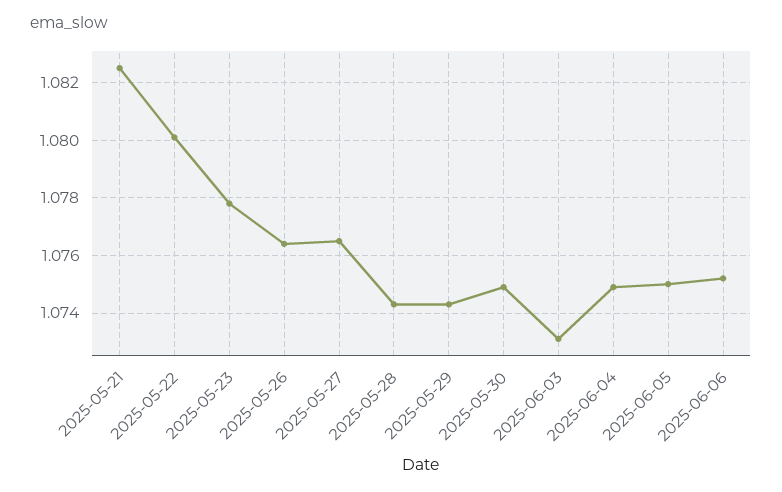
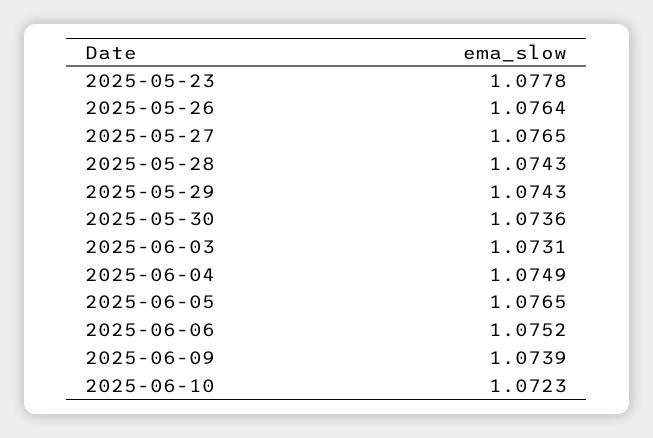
2025-05-21: 1.0825 -> none
2025-05-22: 1.08 -> none
2025-05-30: 1.075 -> 1.0736
2025-06-05: 1.075 -> 1.0765
2025-06-09: none -> 1.0739
2025-06-10: none -> 1.0723

